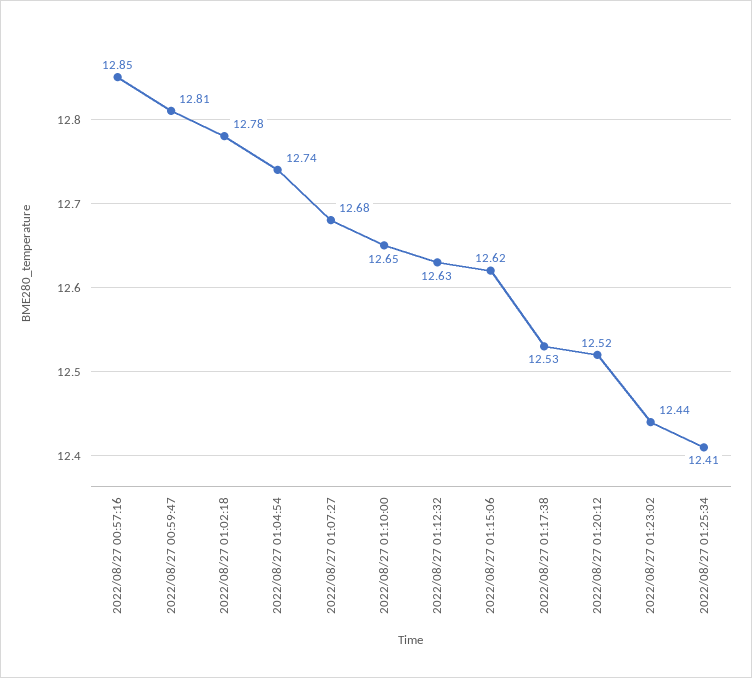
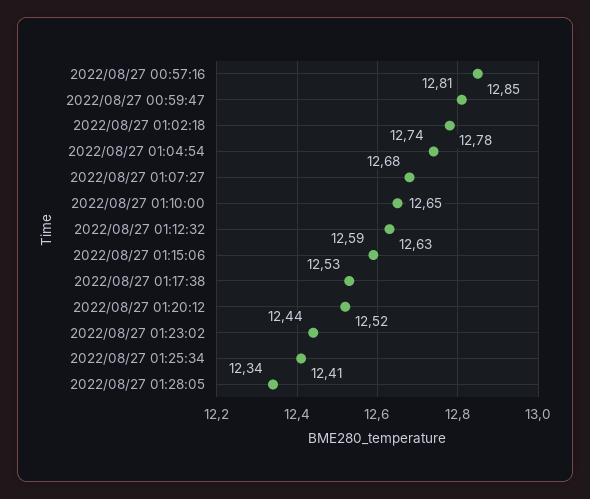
2022/08/27 01:15:06: 12.62 -> 12.59
2022/08/27 01:28:05: none -> 12.34

